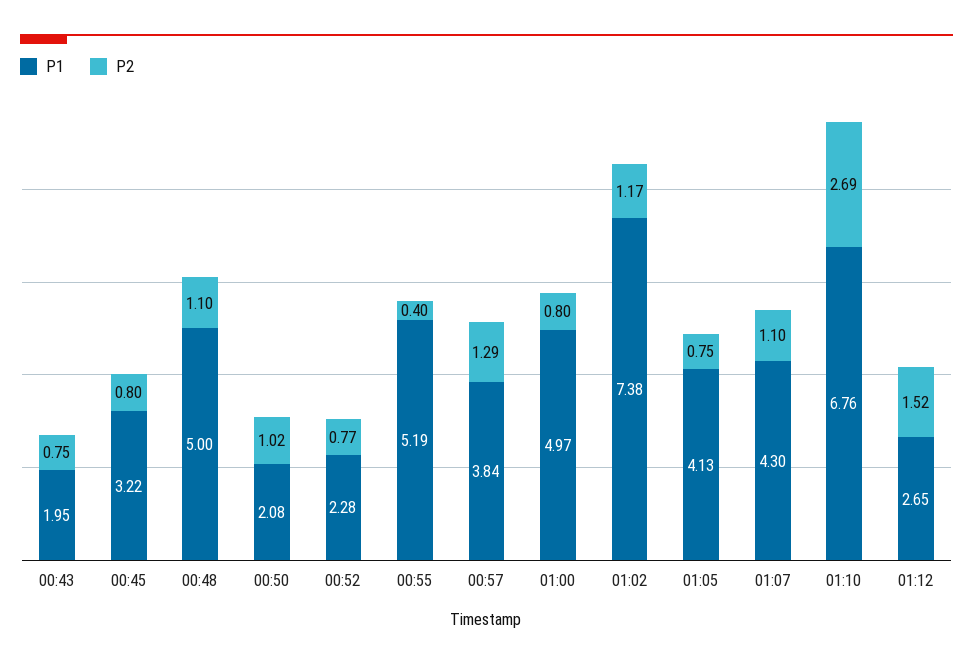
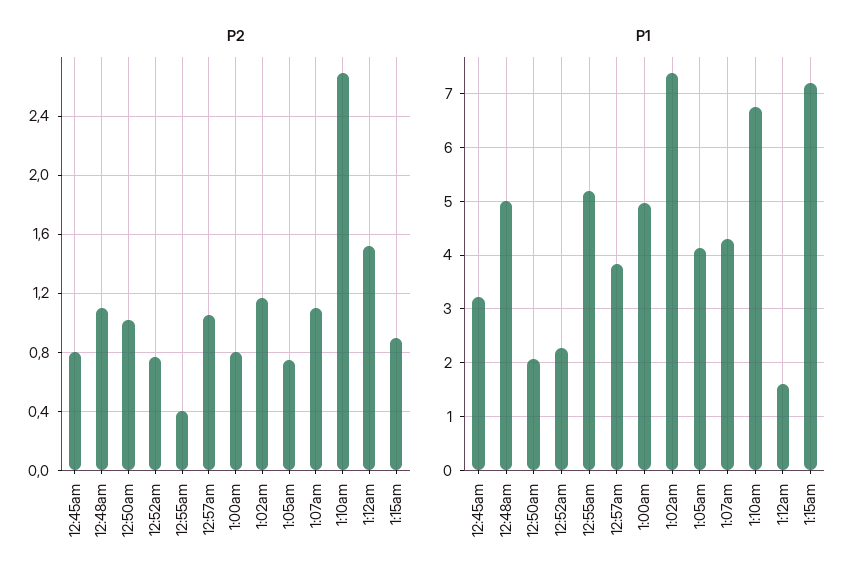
P1, 00:43: 1.95 -> none
P2, 00:43: 0.75 -> none
P2, 00:57: 1.29 -> 1.05
P1, 01:12: 2.65 -> 1.6
P2, 1:15am: none -> 0.9
P1, 1:15am: none -> 7.2

